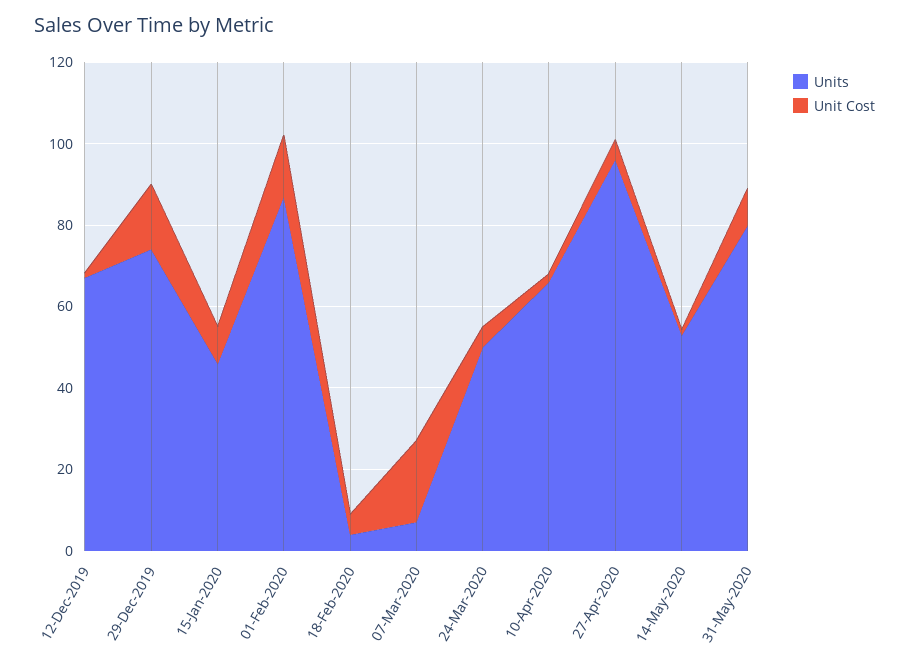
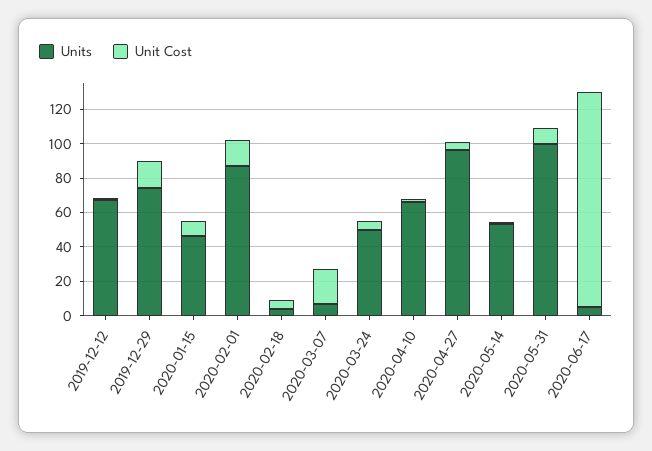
Units, 31-May-2020: 80 -> 100
Units, 2020-06-17: none -> 5
Unit Cost, 2020-06-17: none -> 125

